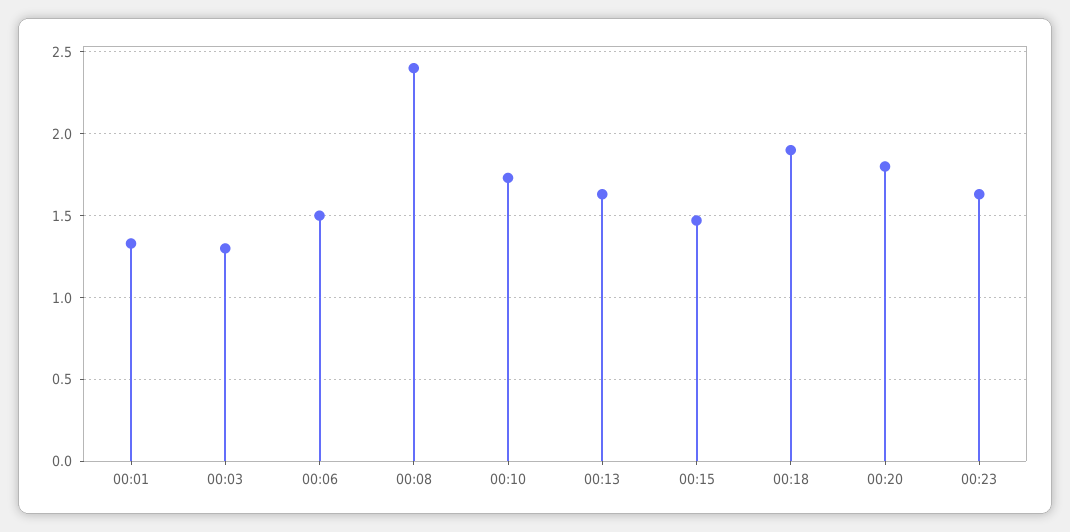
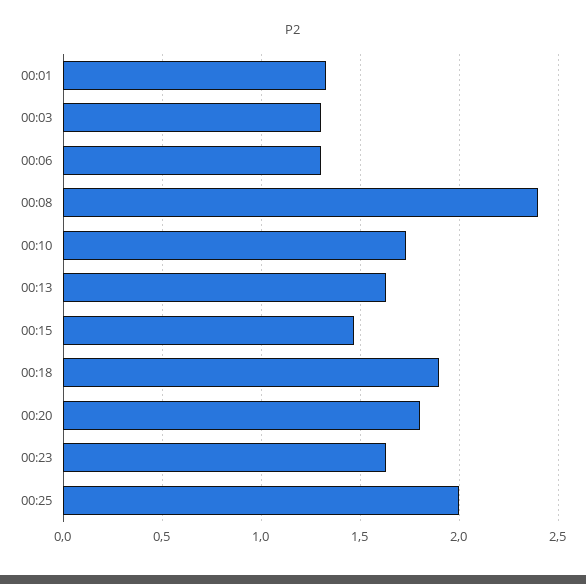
00:06: 1.5 -> 1.3
00:25: none -> 2

